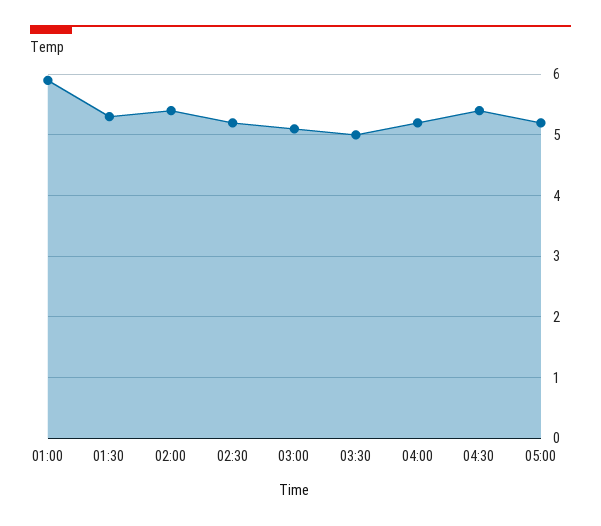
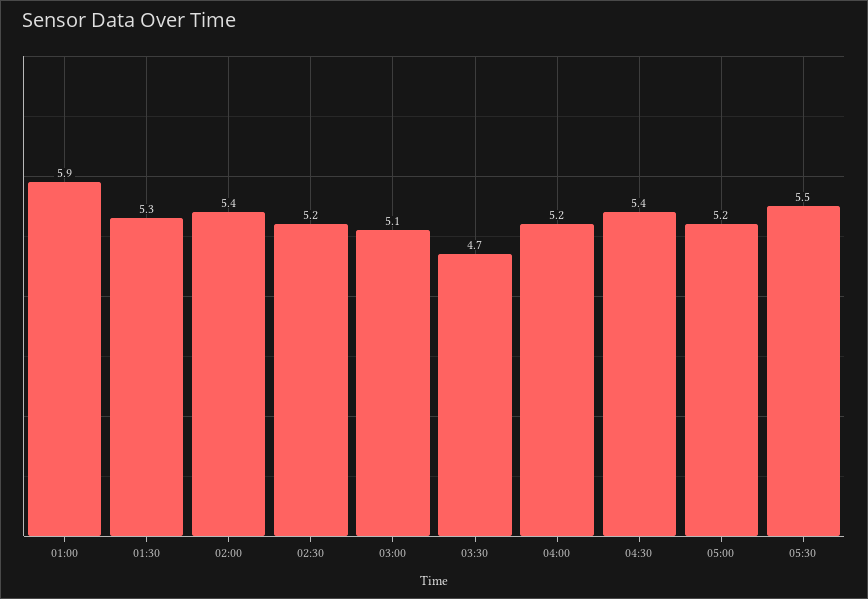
03:30: 5 -> 4.7
05:30: none -> 5.5

